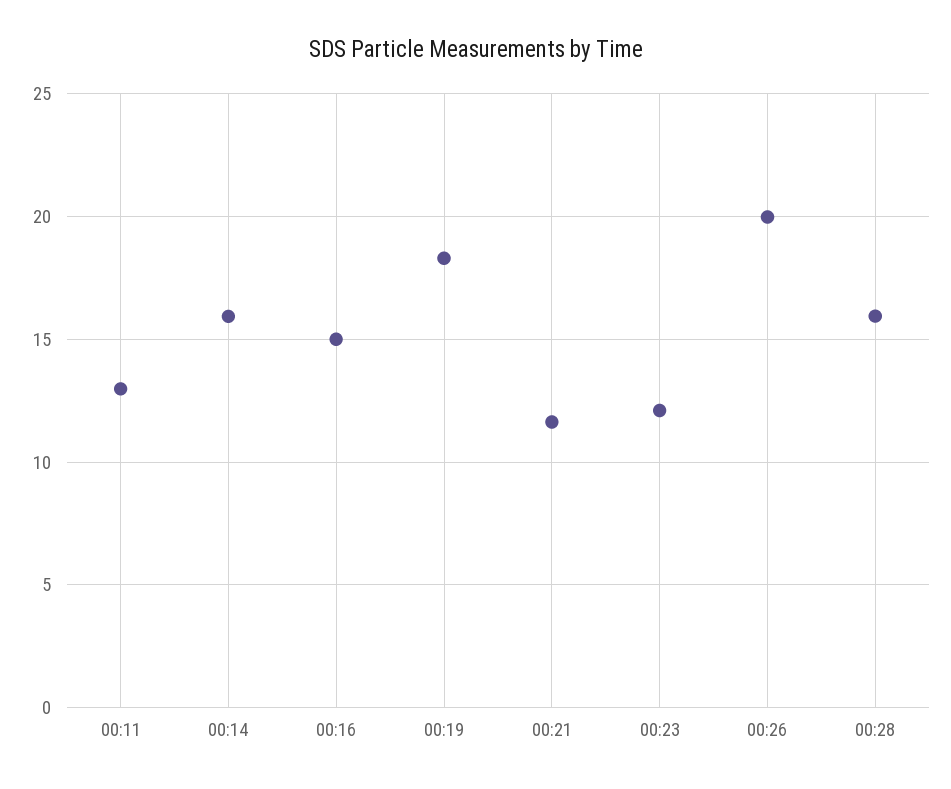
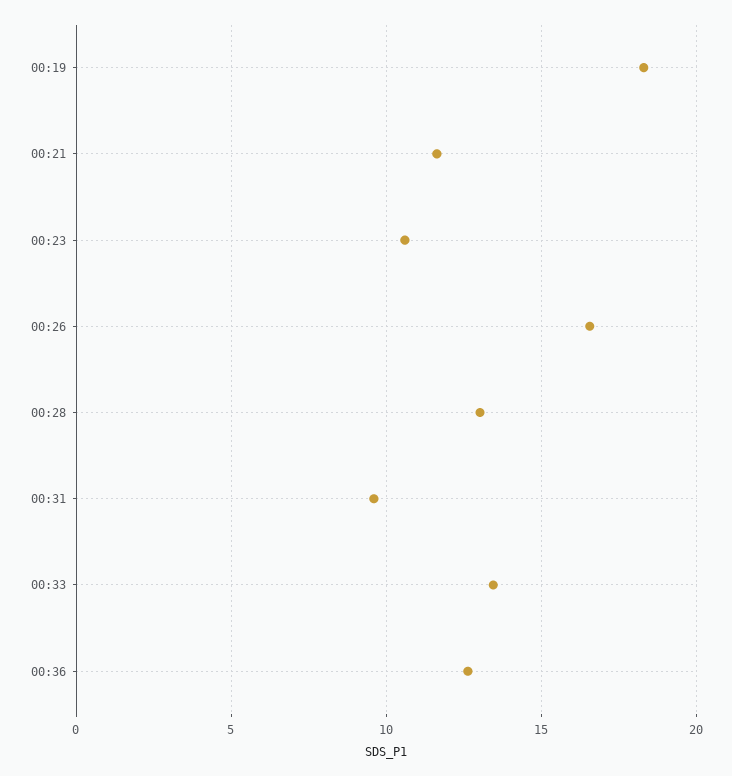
00:11: 13 -> none
00:14: 16 -> none
00:16: 15 -> none
00:23: 12 -> 10.5
00:26: 20 -> 16.5
00:28: 16 -> 13
00:31: none -> 9.5
00:33: none -> 13.5
00:36: none -> 12.5

